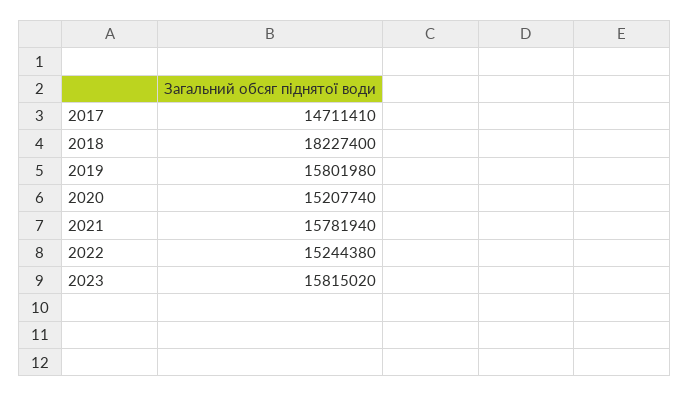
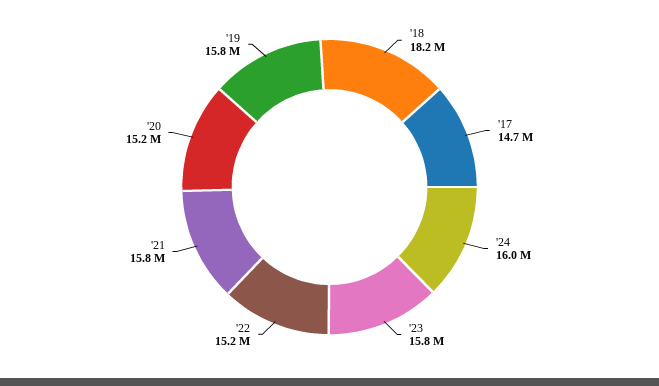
'24: none -> 16000000

